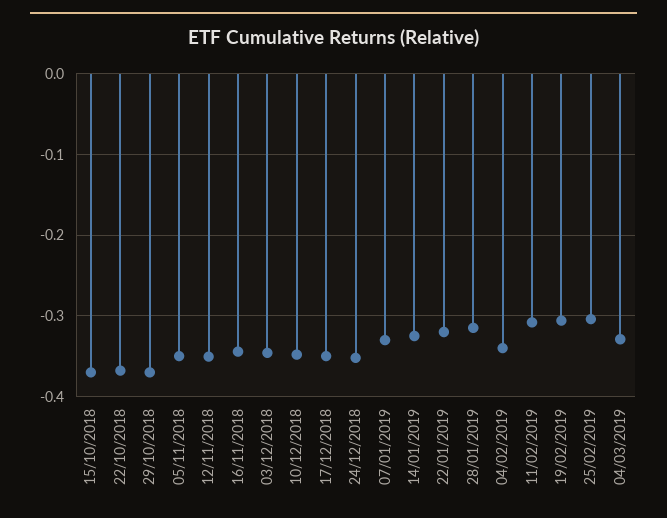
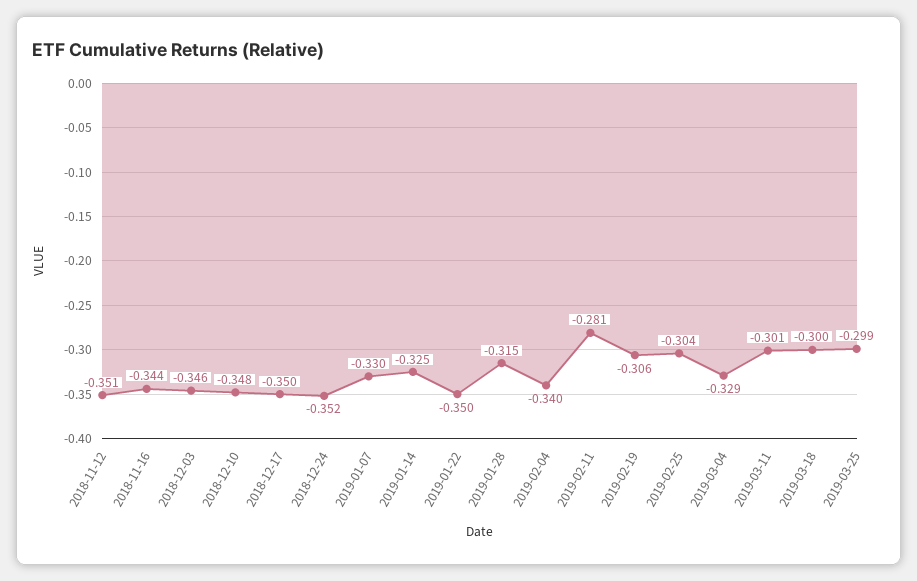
15/10/2018: -0.37 -> none
22/10/2018: -0.37 -> none
29/10/2018: -0.37 -> none
05/11/2018: -0.35 -> none
22/01/2019: -0.32 -> -0.35
11/02/2019: -0.31 -> -0.281
2019-03-11: none -> -0.301
2019-03-18: none -> -0.3
2019-03-25: none -> -0.299

